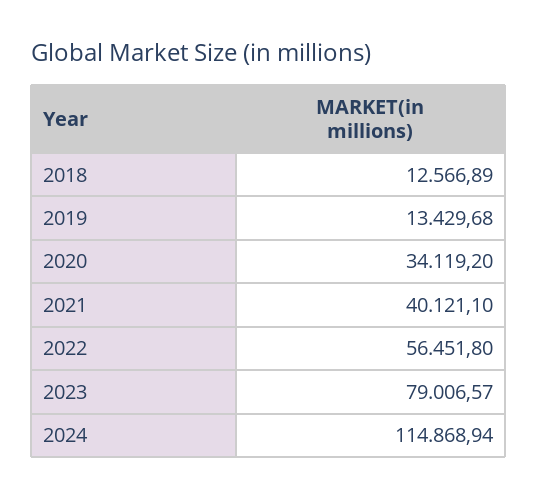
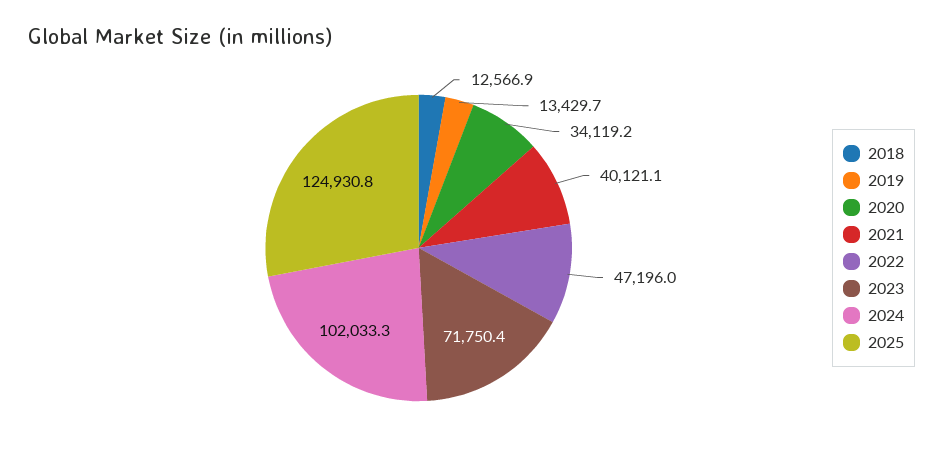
2022: 56451.8 -> 47196
2023: 79006.57 -> 71750.4
2024: 114868.94 -> 102033.3
2025: none -> 124930.8

